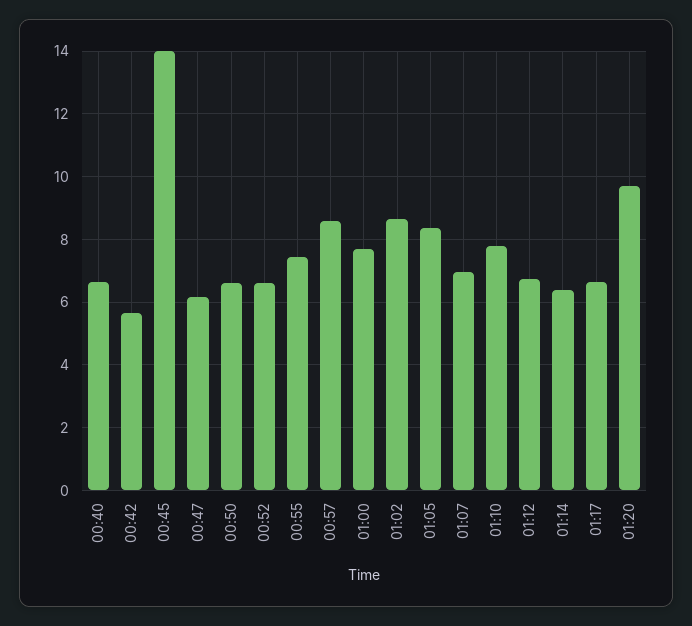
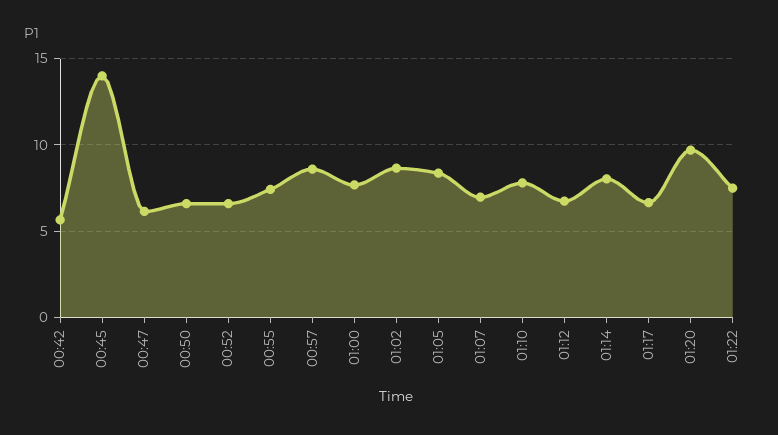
00:40: 6.6 -> none
01:14: 6.4 -> 8
01:22: none -> 7.5

